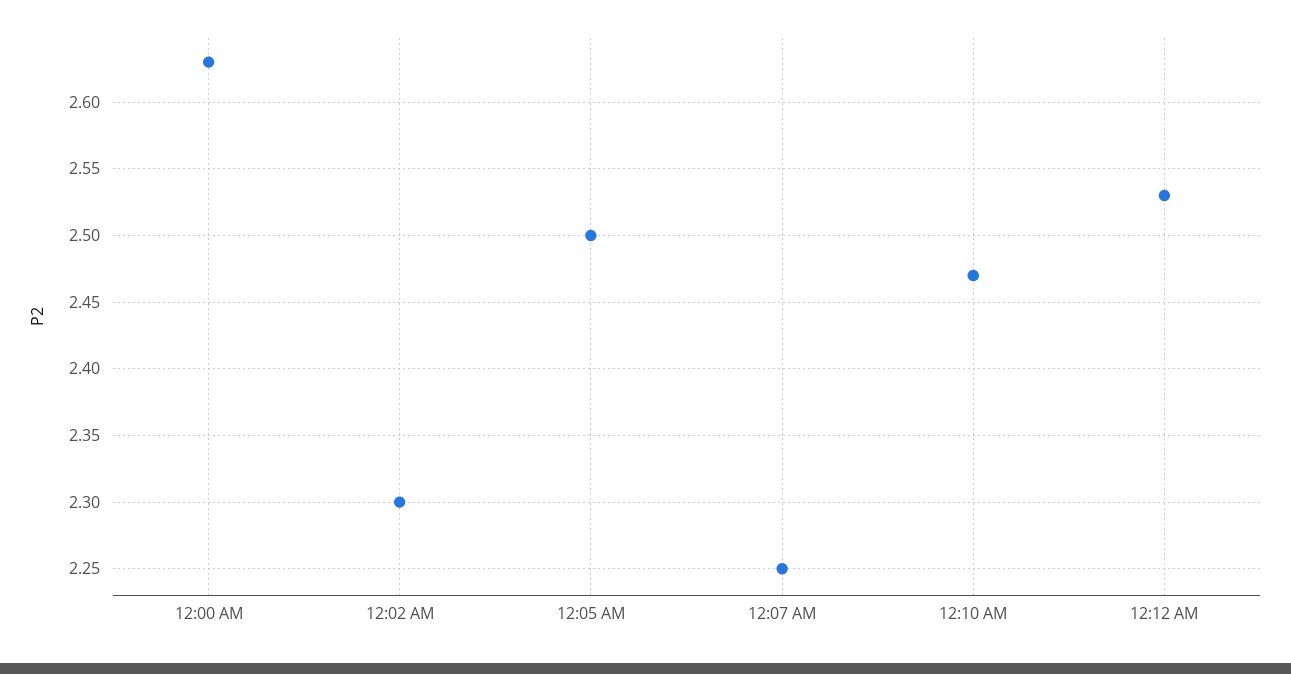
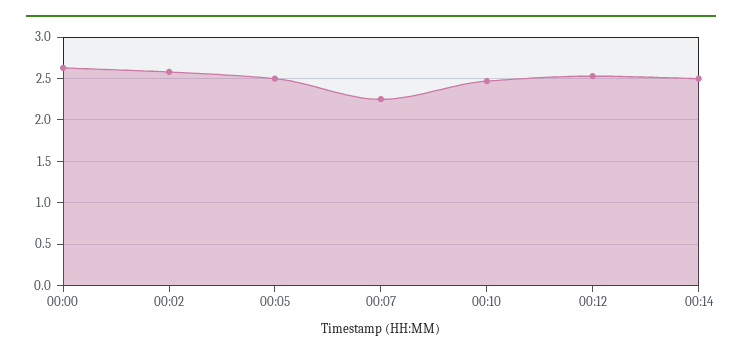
12:02 AM: 2.3 -> 2.6
00:14: none -> 2.5

